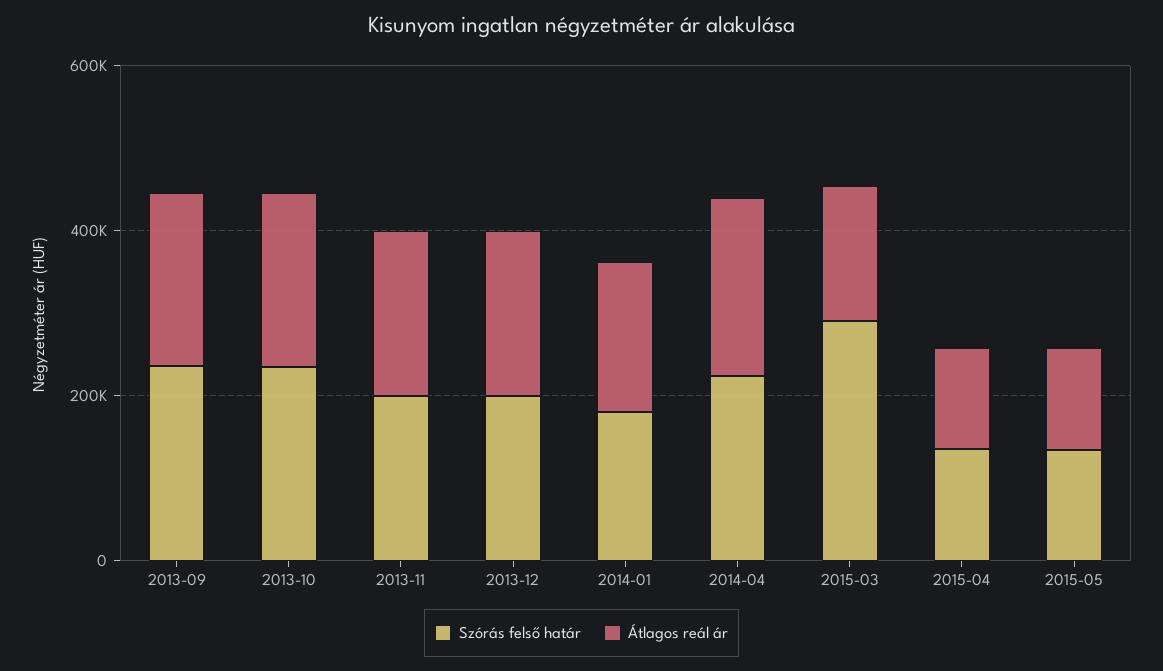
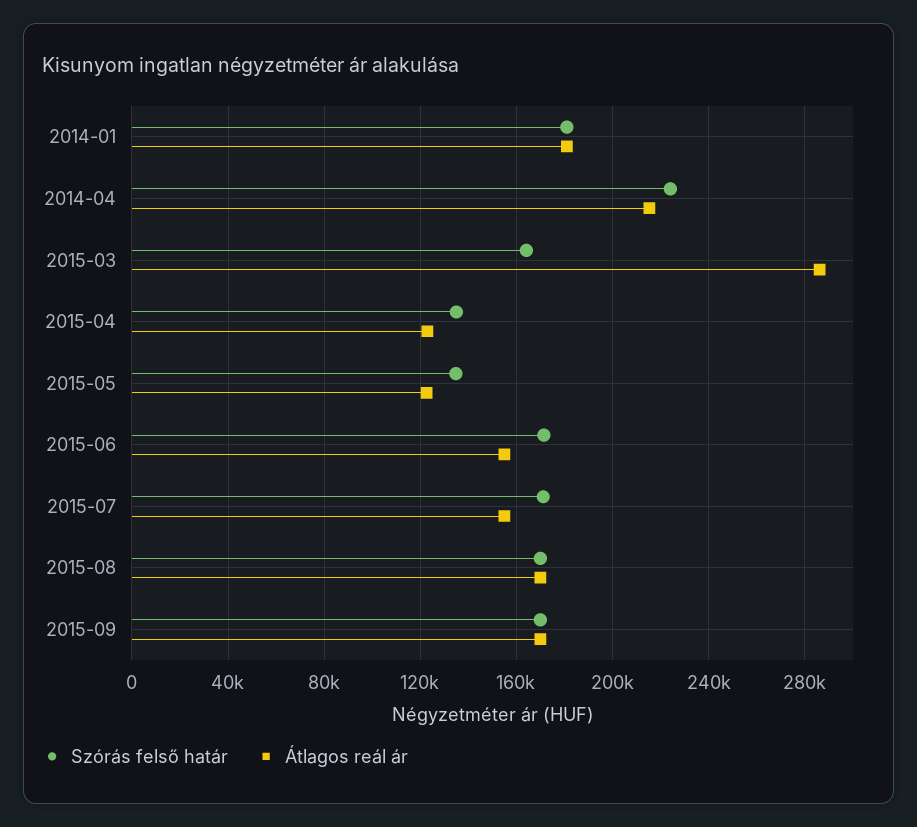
Szórás felső határ, 2013-09: 250000 -> none
Átlagos reál ár, 2013-09: 200000 -> none
Szórás felső határ, 2013-10: 250000 -> none
Átlagos reál ár, 2013-10: 200000 -> none
Szórás felső határ, 2013-11: 200000 -> none
Átlagos reál ár, 2013-11: 200000 -> none
Szórás felső határ, 2013-12: 200000 -> none
Átlagos reál ár, 2013-12: 200000 -> none
Szórás felső határ, 2015-03: 300000 -> 165000
Átlagos reál ár, 2015-03: 150000 -> 285000
Szórás felső határ, 2015-06: none -> 170000
Átlagos reál ár, 2015-06: none -> 155000
Szórás felső határ, 2015-07: none -> 170000
Átlagos reál ár, 2015-07: none -> 155000
Szórás felső határ, 2015-08: none -> 170000
Átlagos reál ár, 2015-08: none -> 170000
Szórás felső határ, 2015-09: none -> 170000
Átlagos reál ár, 2015-09: none -> 170000

